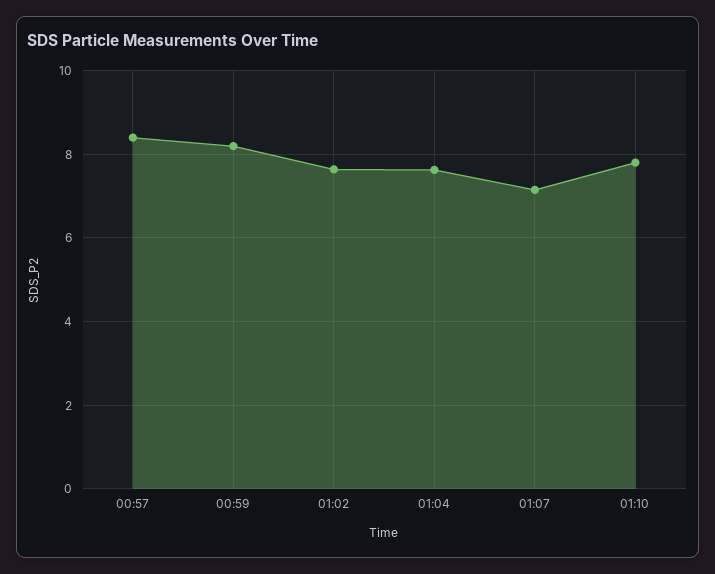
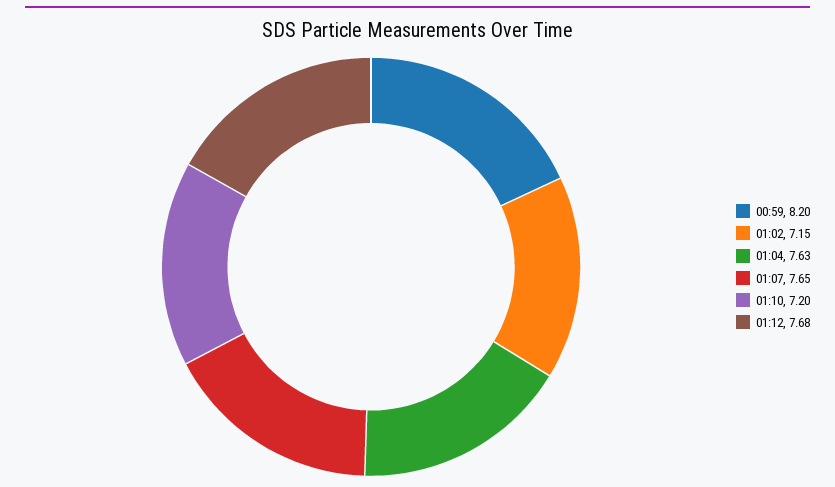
00:57: 8.4 -> none
01:02: 7.6 -> 7.15
01:07: 7.2 -> 7.65
01:10: 7.8 -> 7.2
01:12: none -> 7.68

